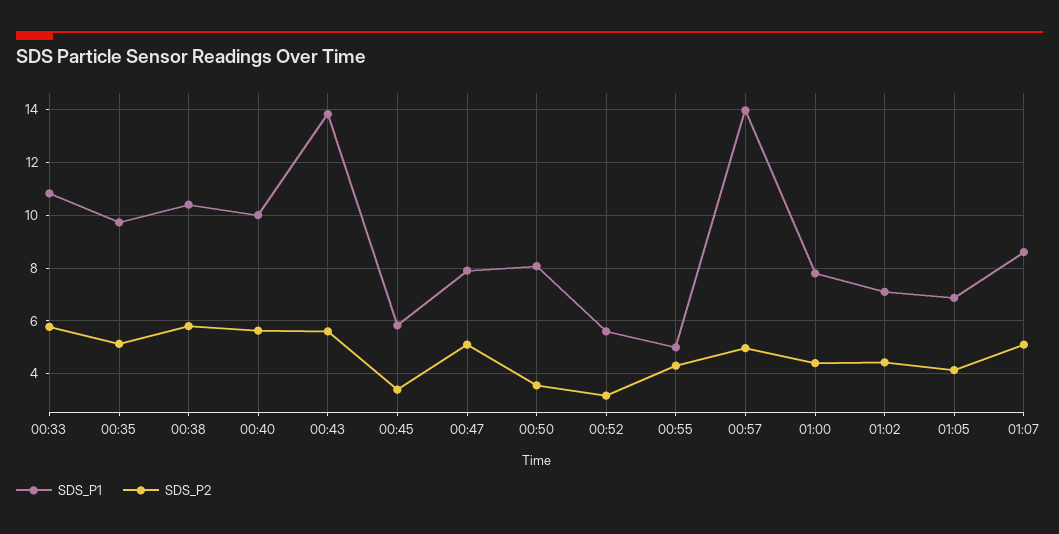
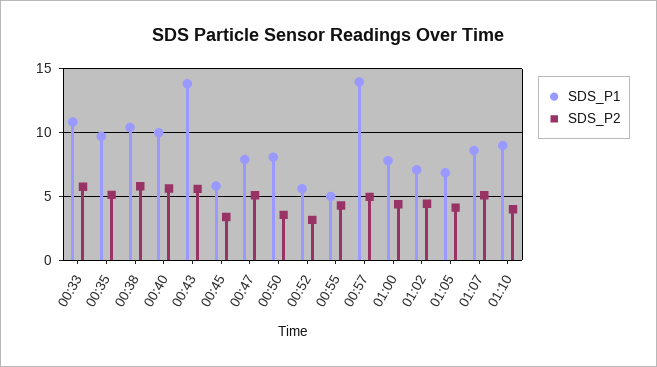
SDS_P1, 01:10: none -> 9
SDS_P2, 01:10: none -> 4

